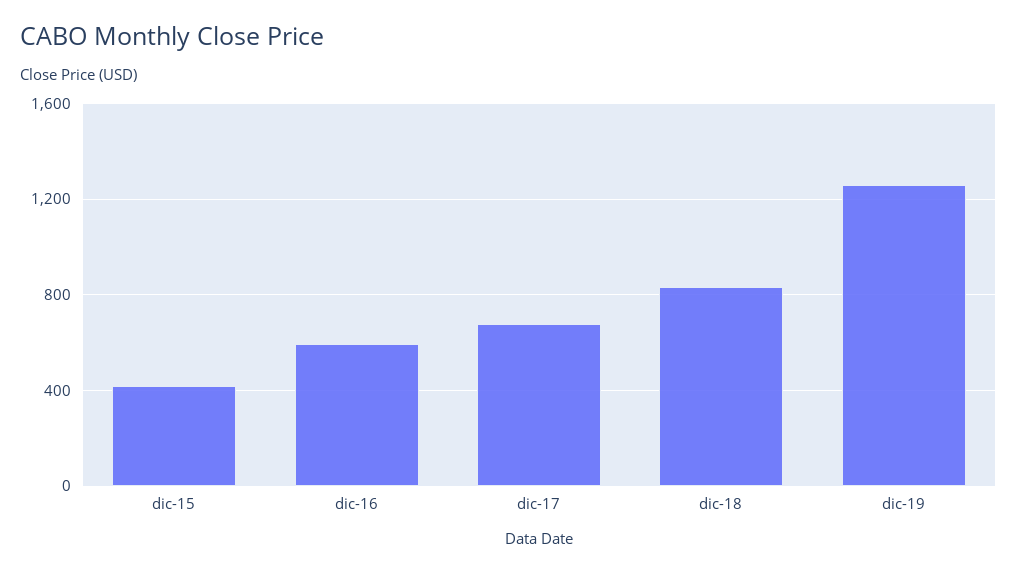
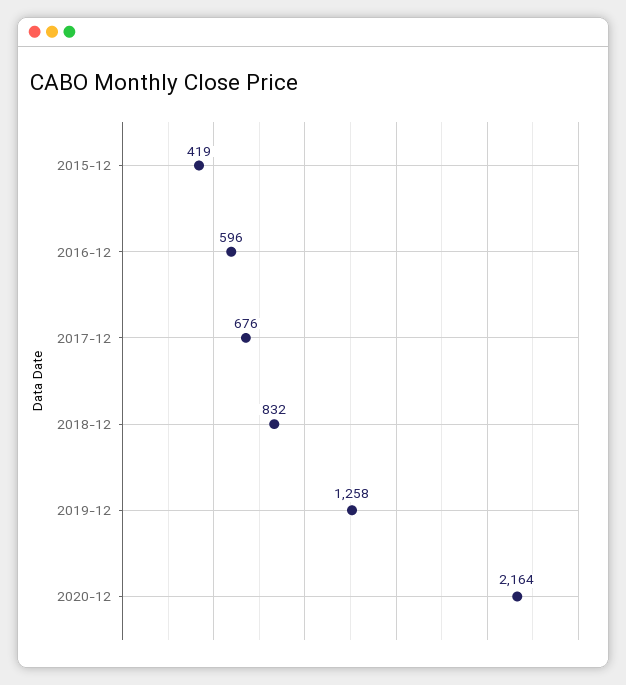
2020-12: none -> 2164

